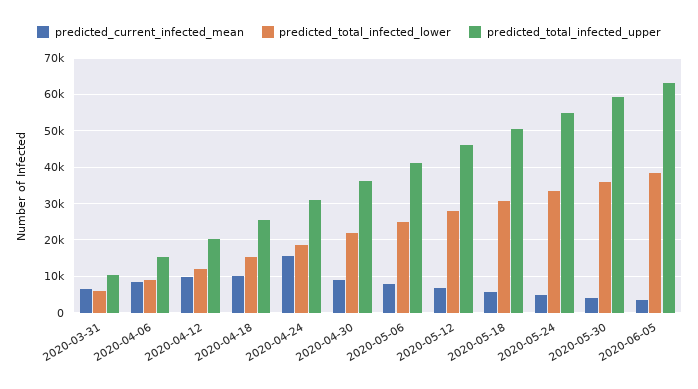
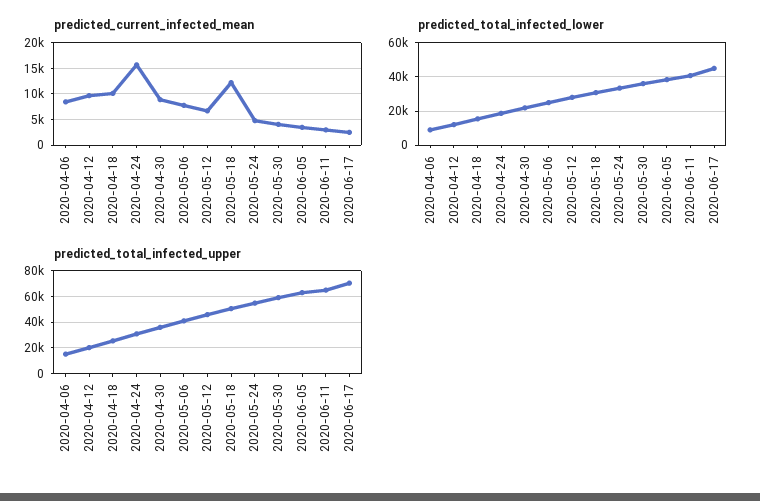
predicted_current_infected_mean, 2020-03-31: 6000 -> none
predicted_total_infected_lower, 2020-03-31: 6000 -> none
predicted_total_infected_upper, 2020-03-31: 10000 -> none
predicted_current_infected_mean, 2020-05-18: 6000 -> 12500
predicted_current_infected_mean, 2020-06-11: none -> 2500
predicted_current_infected_mean, 2020-06-17: none -> 2500
predicted_total_infected_lower, 2020-06-11: none -> 40000
predicted_total_infected_lower, 2020-06-17: none -> 45000
predicted_total_infected_upper, 2020-06-11: none -> 65000
predicted_total_infected_upper, 2020-06-17: none -> 70000

